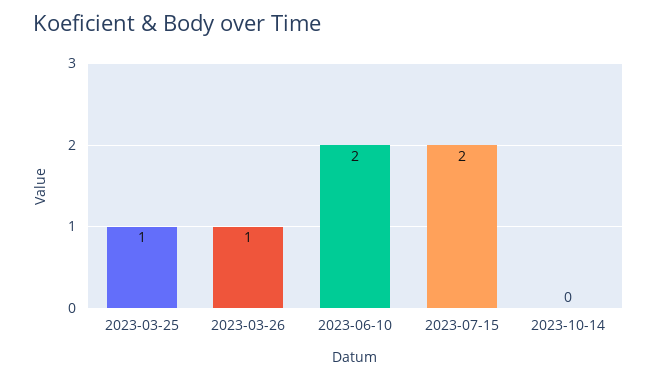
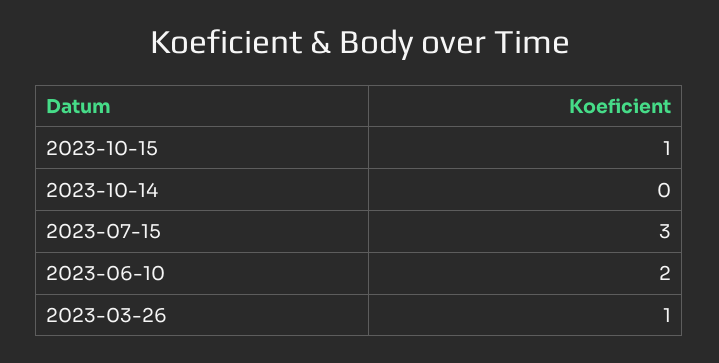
2023-03-25: 1 -> none
2023-07-15: 2 -> 3
2023-10-15: none -> 1

